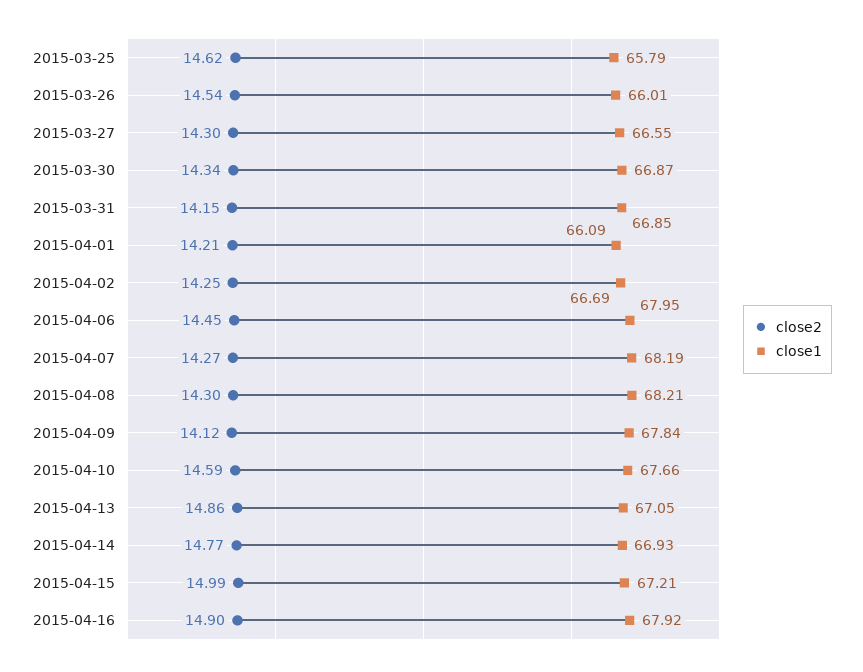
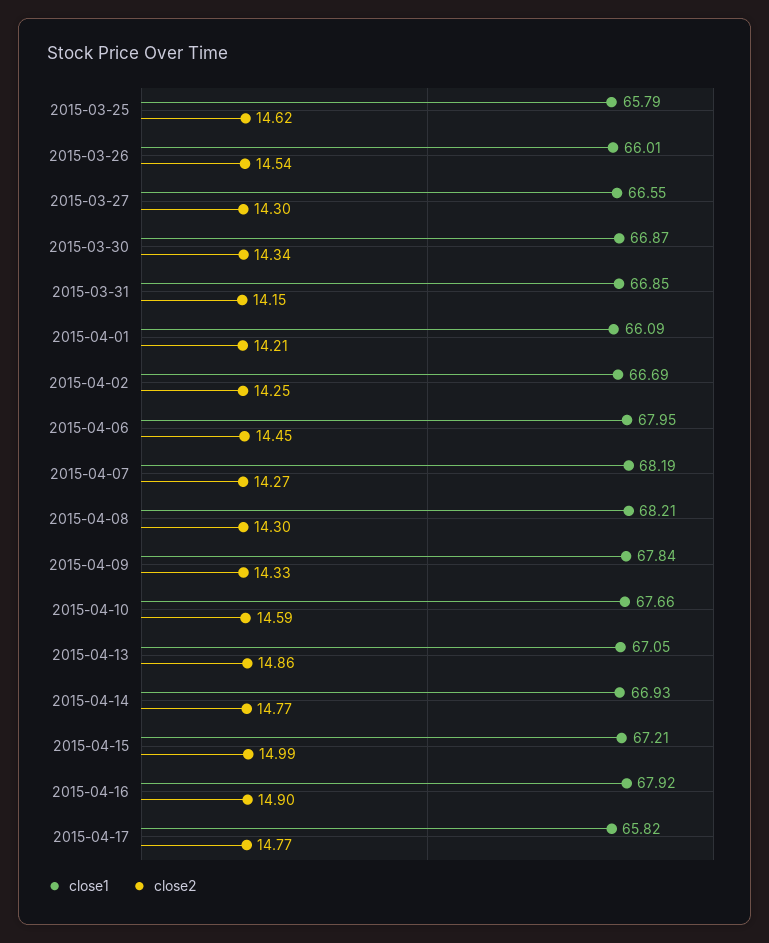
close2, 2015-04-09: 14.12 -> 14.33
close1, 2015-04-17: none -> 65.82
close2, 2015-04-17: none -> 14.77

